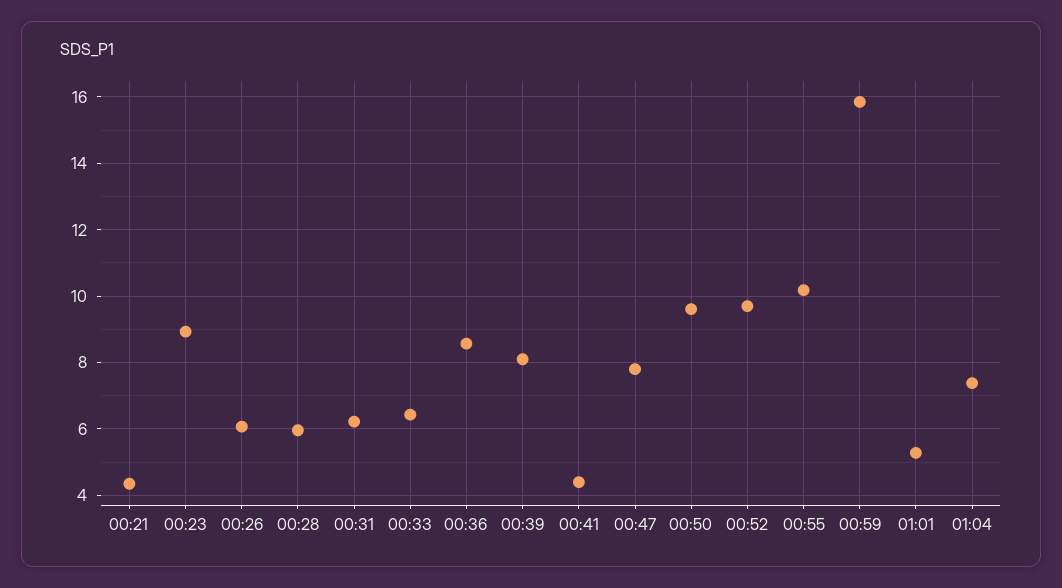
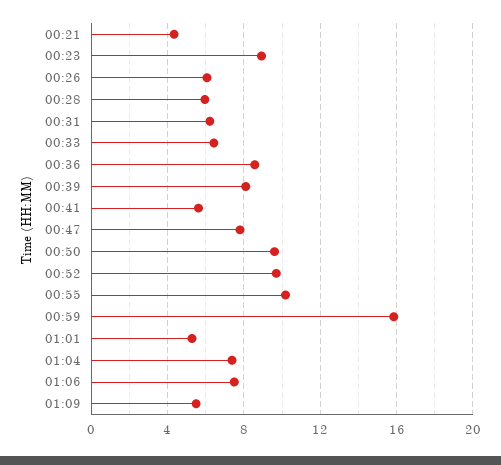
00:41: 4.4 -> 5.5
01:06: none -> 7.5
01:09: none -> 5.5

